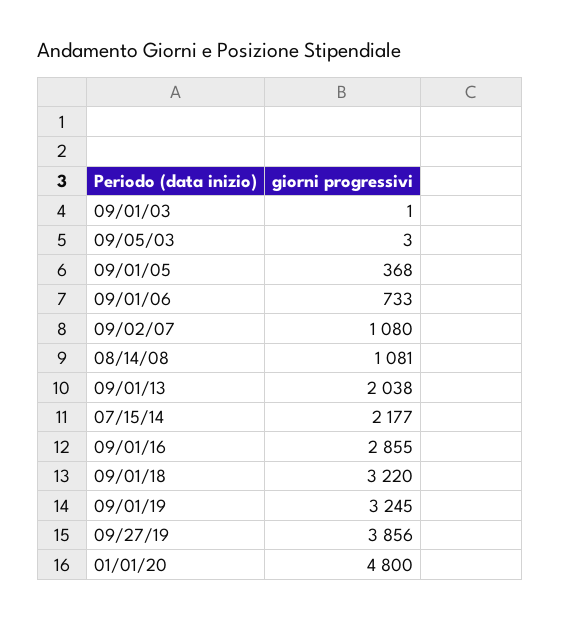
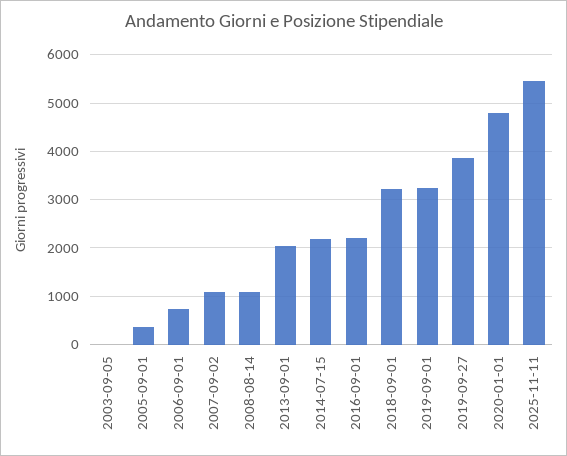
09/01/03: 1 -> none
09/01/16: 2855 -> 2200
2025-11-11: none -> 5400

